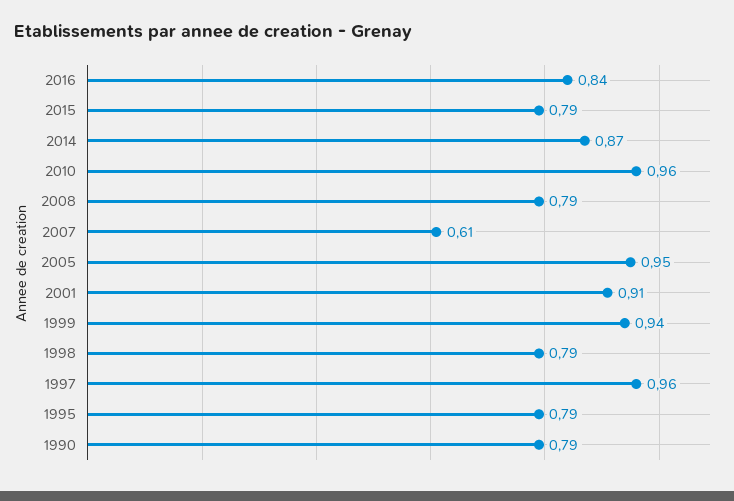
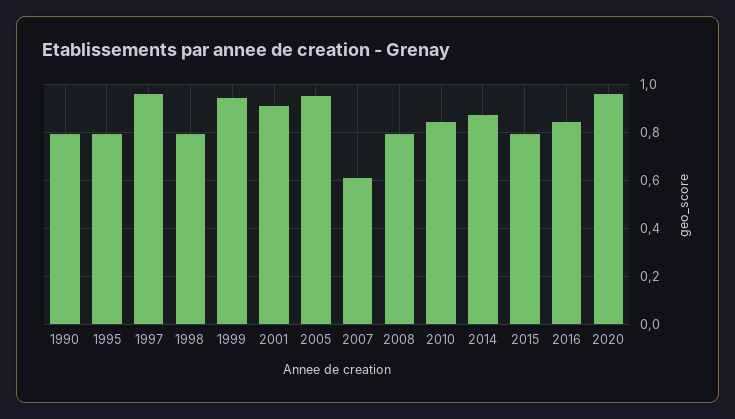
2010: 0.96 -> 0.85
2020: none -> 0.95

